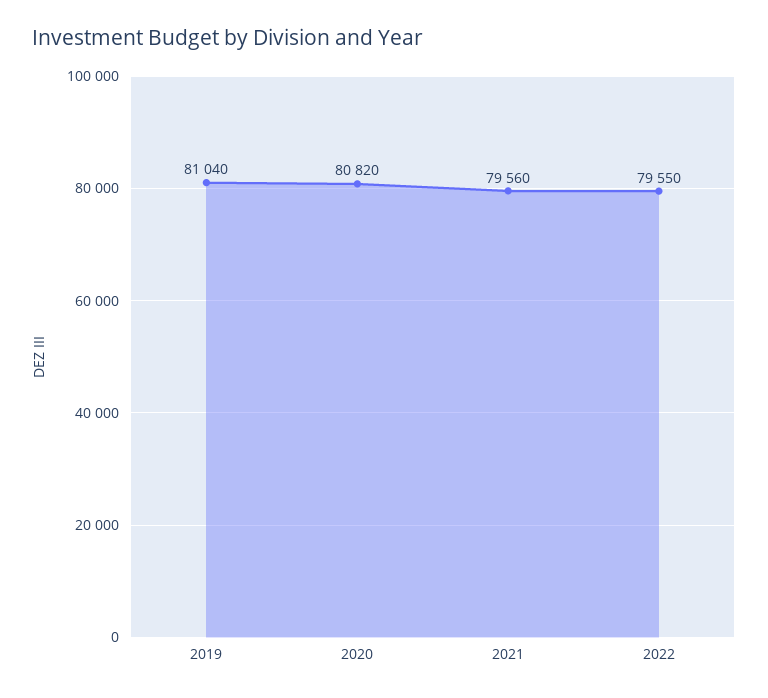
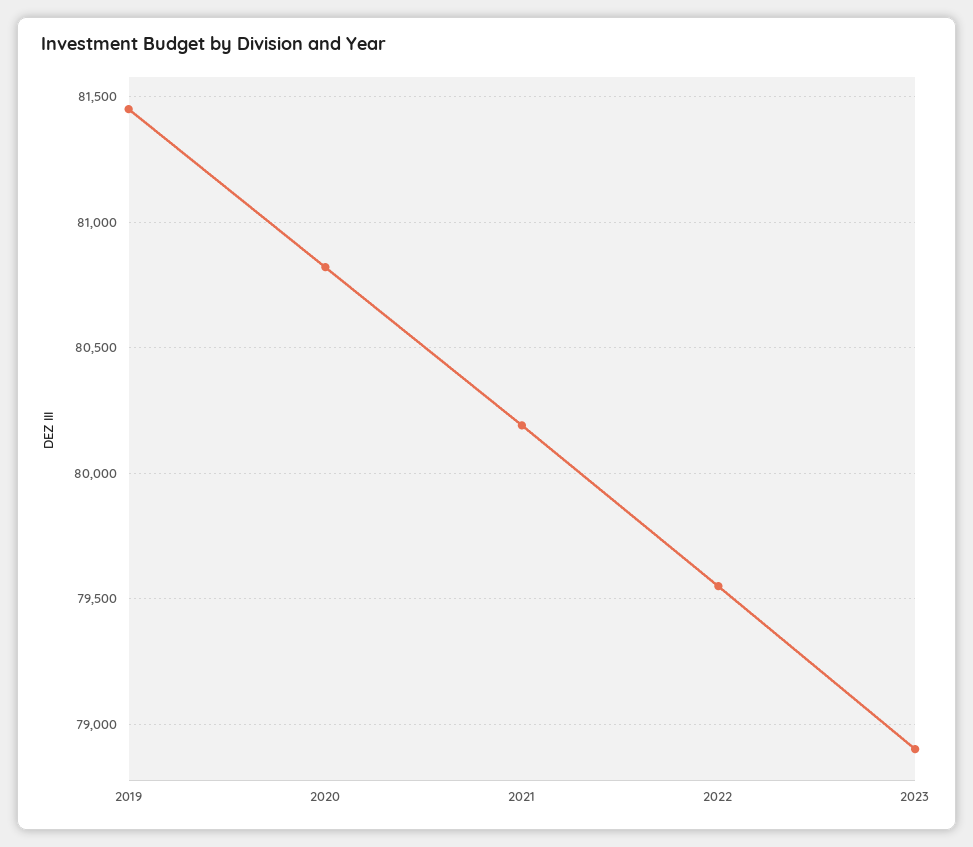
2019: 81040 -> 81450
2021: 79560 -> 80200
2023: none -> 78900

